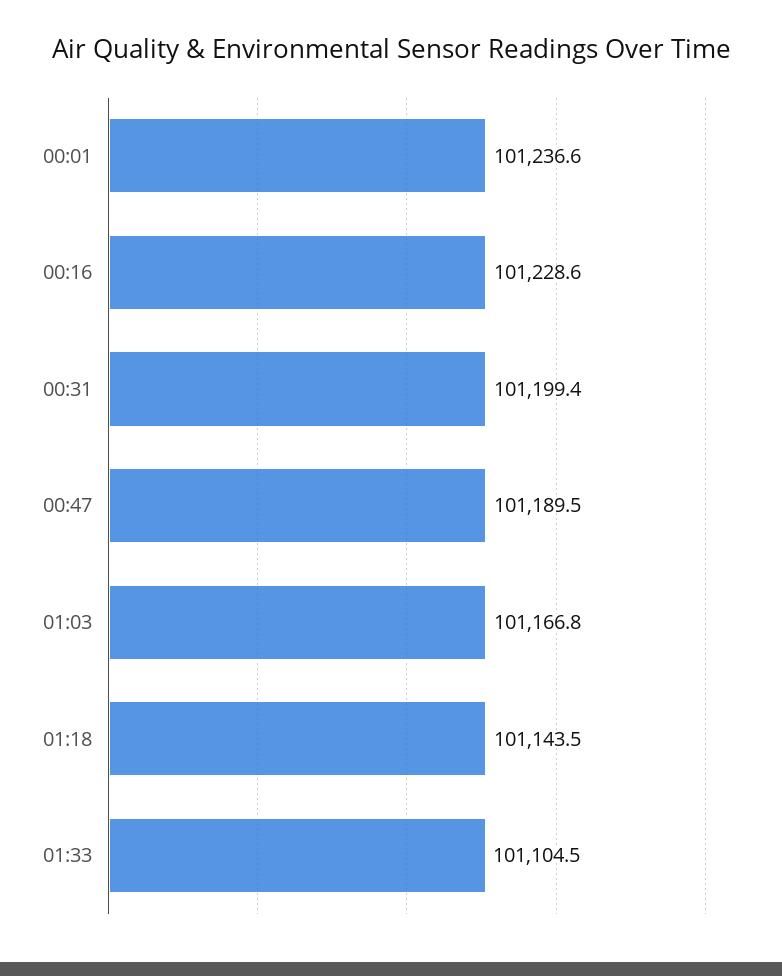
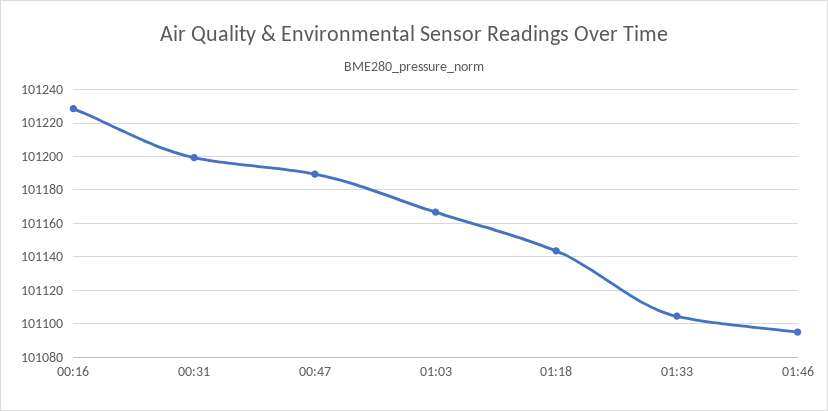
00:01: 101236.6 -> none
01:46: none -> 101095

